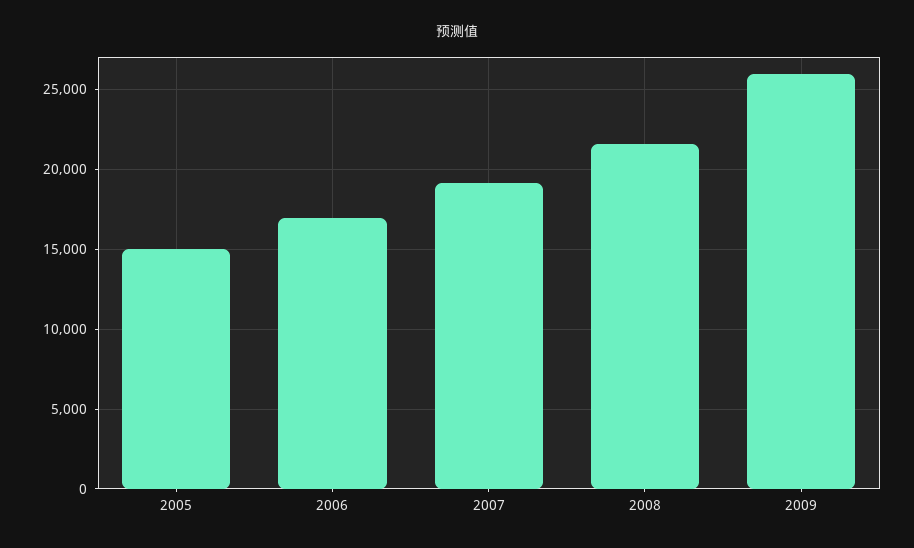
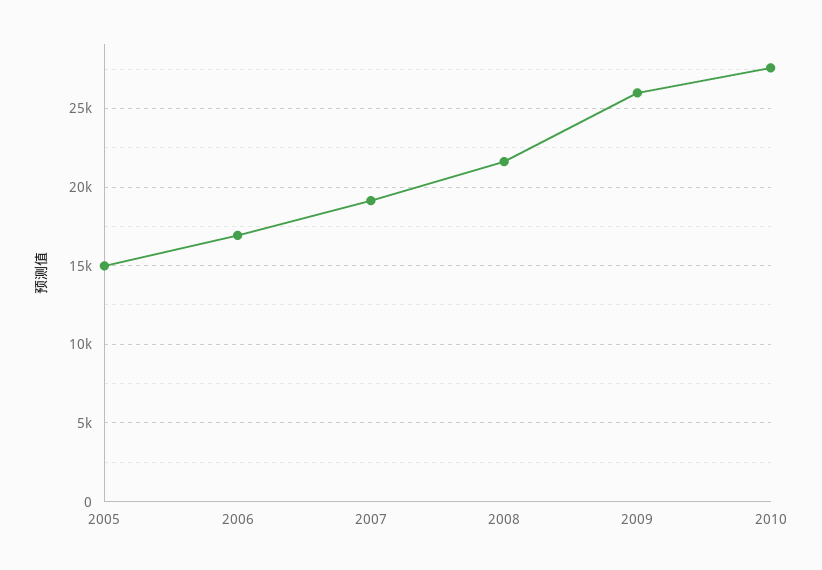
2010: none -> 27500

